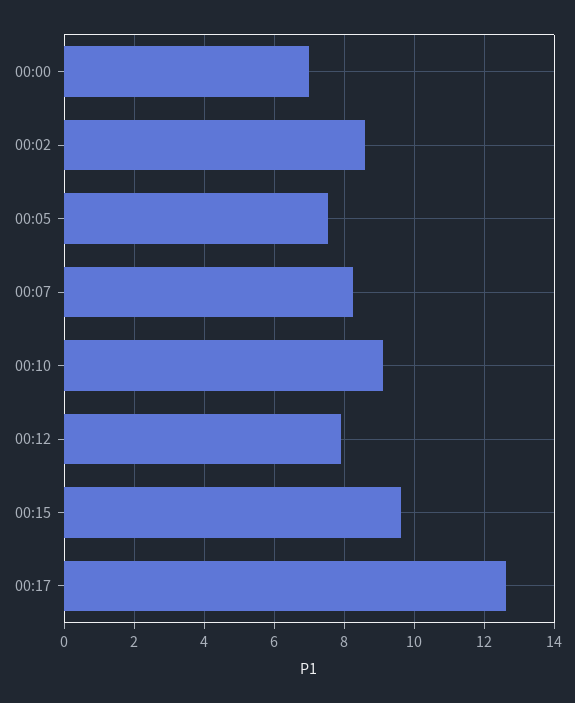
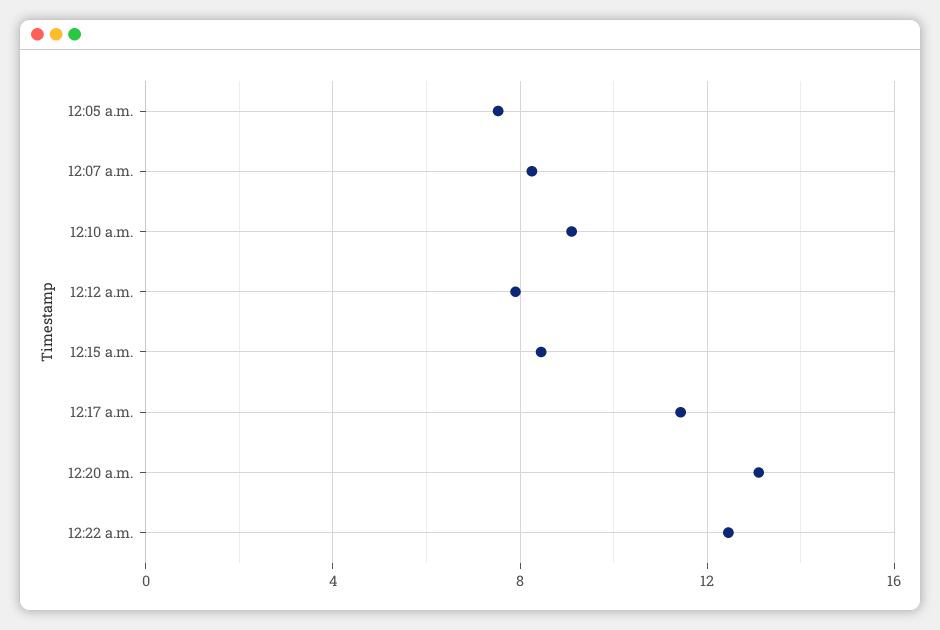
00:00: 7 -> none
00:02: 8.6 -> none
00:15: 9.6 -> 8.5
00:17: 12.6 -> 11.5
12:20 a.m.: none -> 13
12:22 a.m.: none -> 12.5

